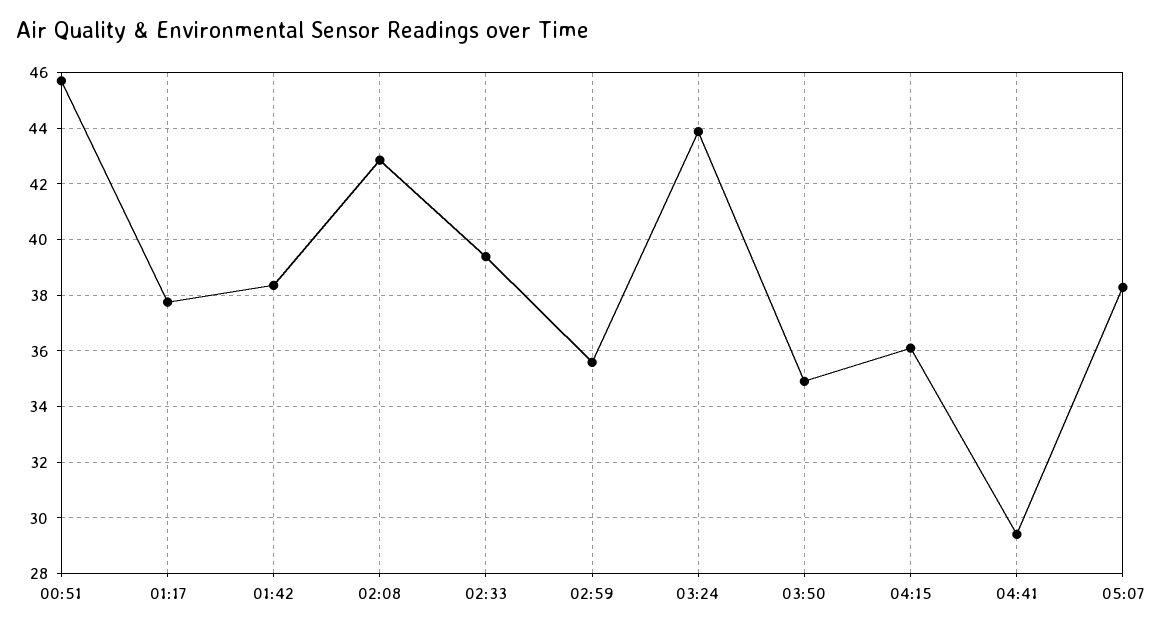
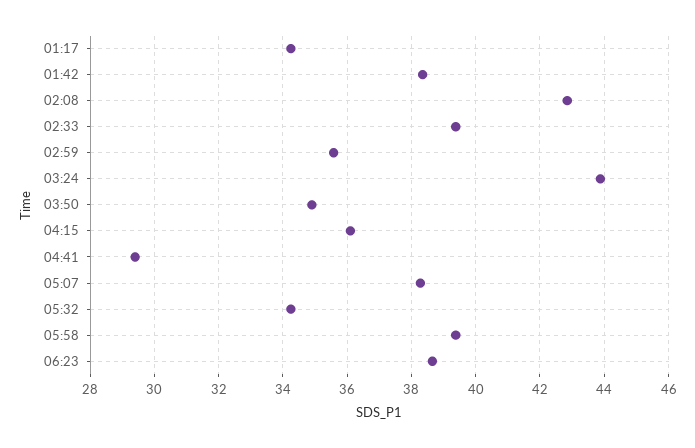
00:51: 45.75 -> none
01:17: 37.75 -> 34.2
05:32: none -> 34.2
05:58: none -> 39.4
06:23: none -> 38.6

